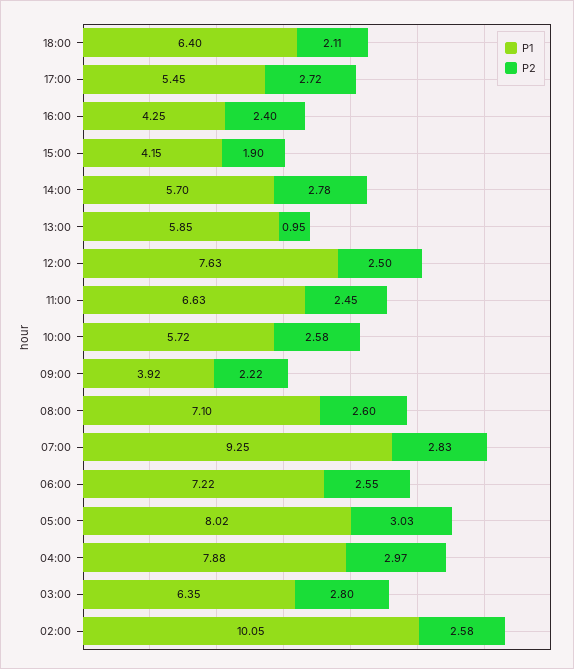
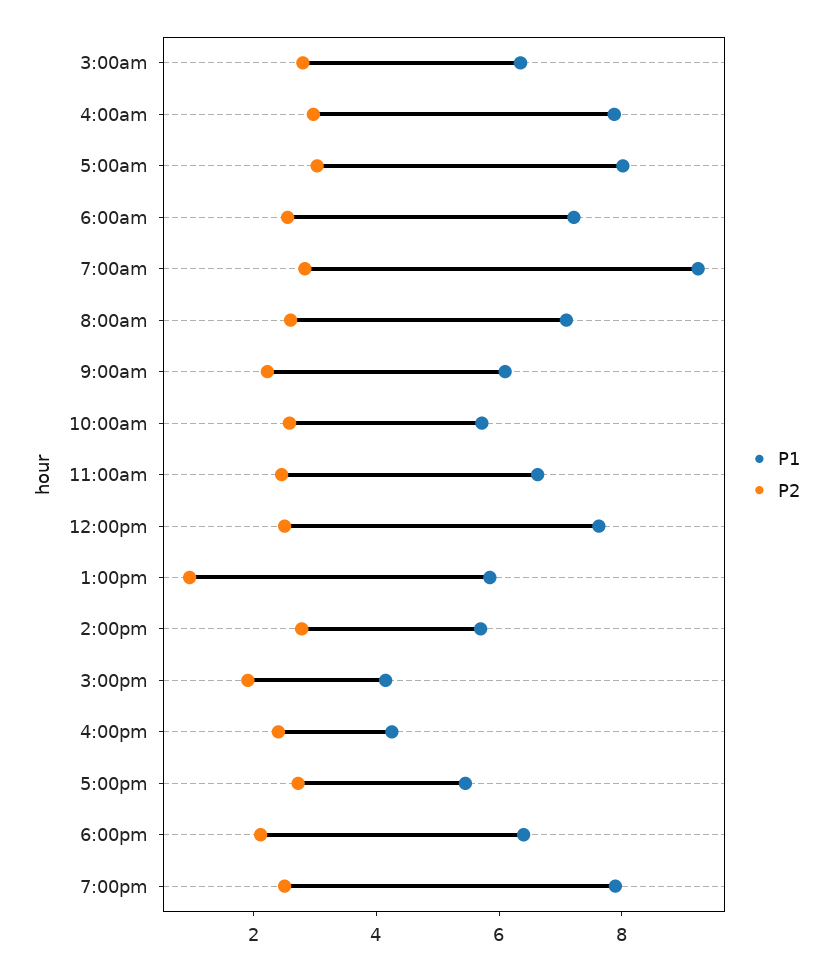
P1, 09:00: 3.92 -> 6
P1, 02:00: 10.05 -> none
P2, 02:00: 2.58 -> none
P1, 7:00pm: none -> 8
P2, 7:00pm: none -> 2.5

